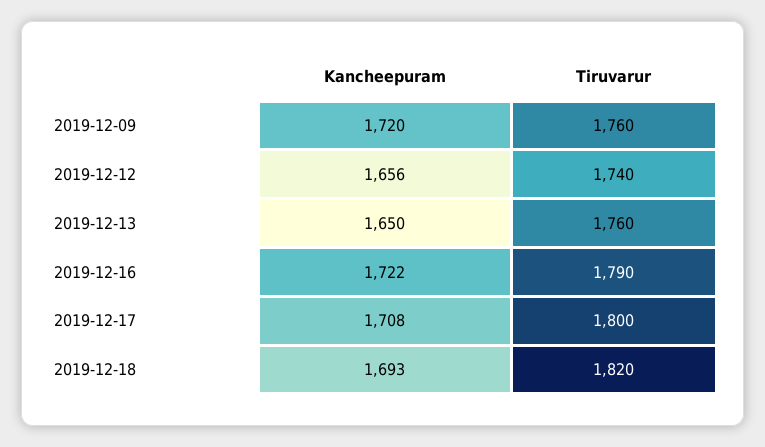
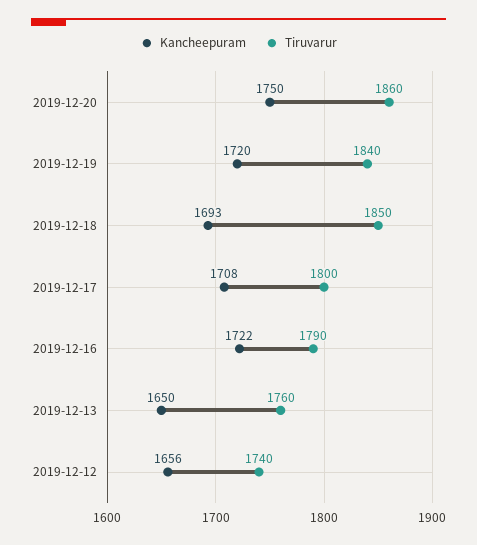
Kancheepuram, 2019-12-09: 1720 -> none
Tiruvarur, 2019-12-09: 1760 -> none
Tiruvarur, 2019-12-18: 1820 -> 1850
Kancheepuram, 2019-12-20: none -> 1750
Tiruvarur, 2019-12-20: none -> 1860
Kancheepuram, 2019-12-19: none -> 1720
Tiruvarur, 2019-12-19: none -> 1840

